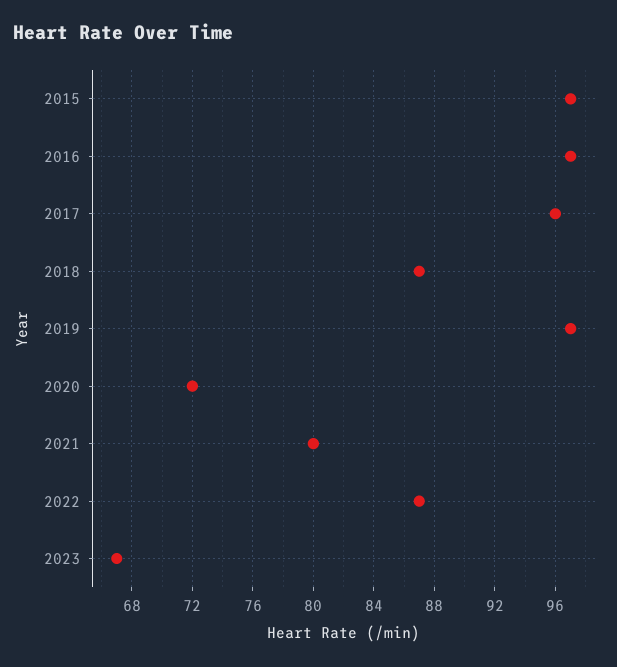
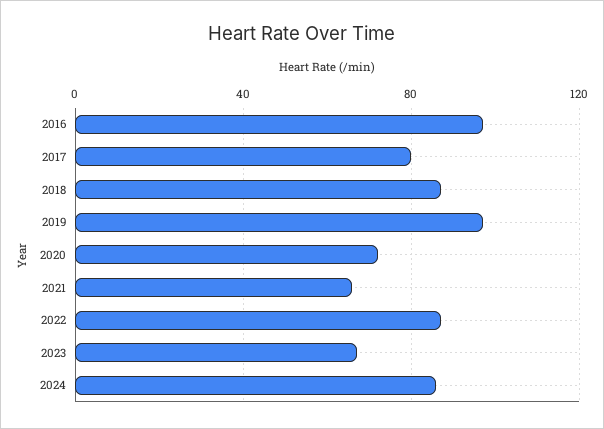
2015: 97 -> none
2017: 96 -> 80
2021: 80 -> 65
2024: none -> 85

